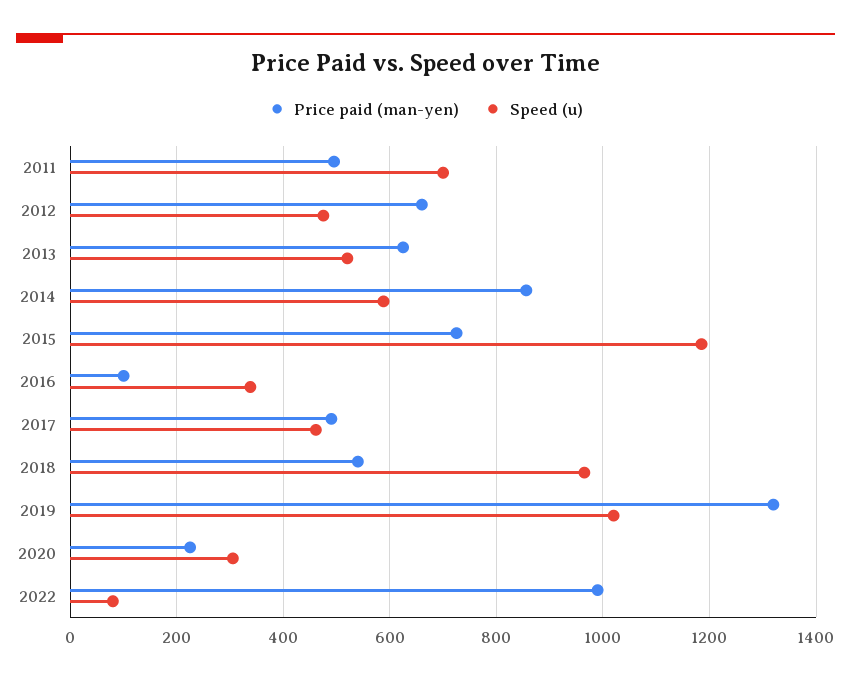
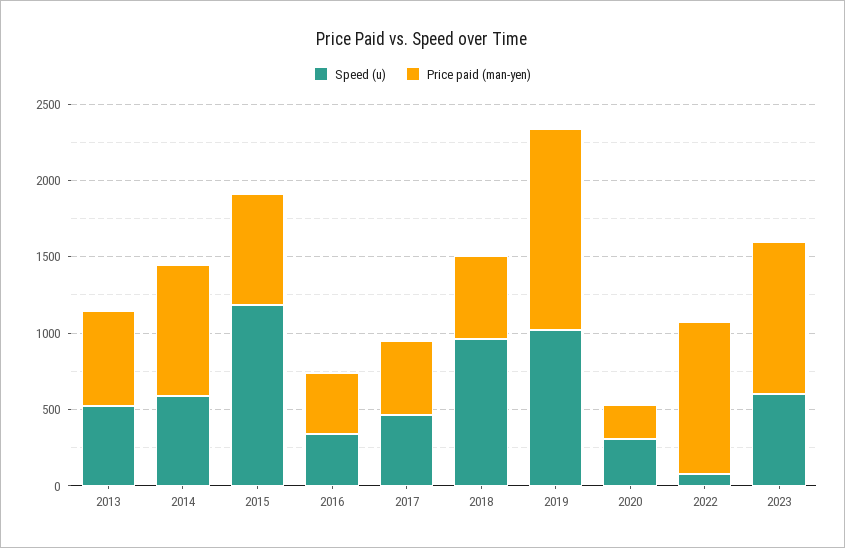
Price paid (man-yen), 2011: 500 -> none
Speed (u), 2011: 700 -> none
Price paid (man-yen), 2012: 660 -> none
Speed (u), 2012: 480 -> none
Price paid (man-yen), 2016: 100 -> 400
Speed (u), 2023: none -> 600
Price paid (man-yen), 2023: none -> 1000

